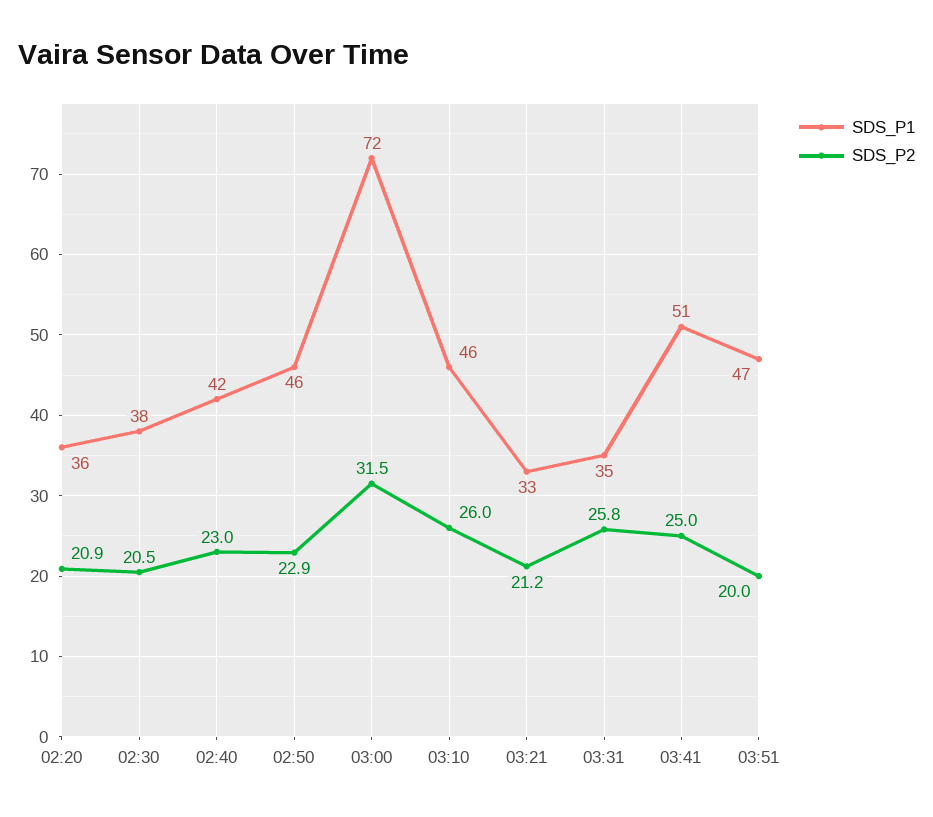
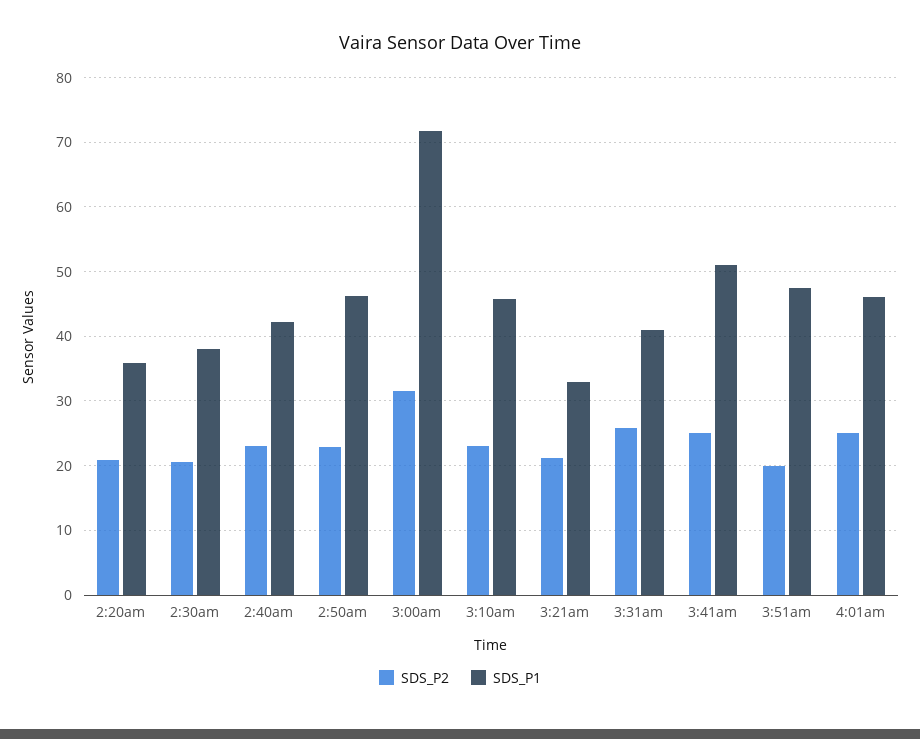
SDS_P2, 03:10: 26 -> 23
SDS_P1, 03:31: 35 -> 41
SDS_P2, 4:01am: none -> 25
SDS_P1, 4:01am: none -> 46

